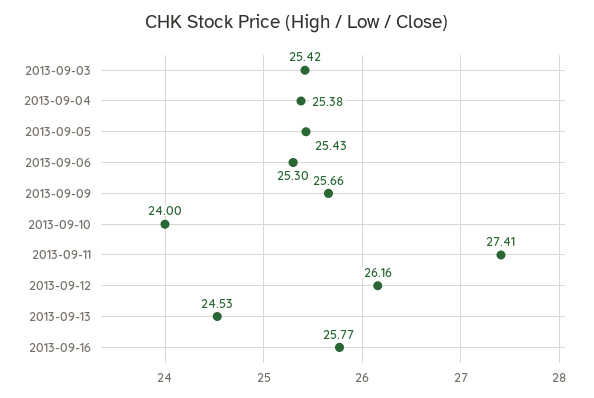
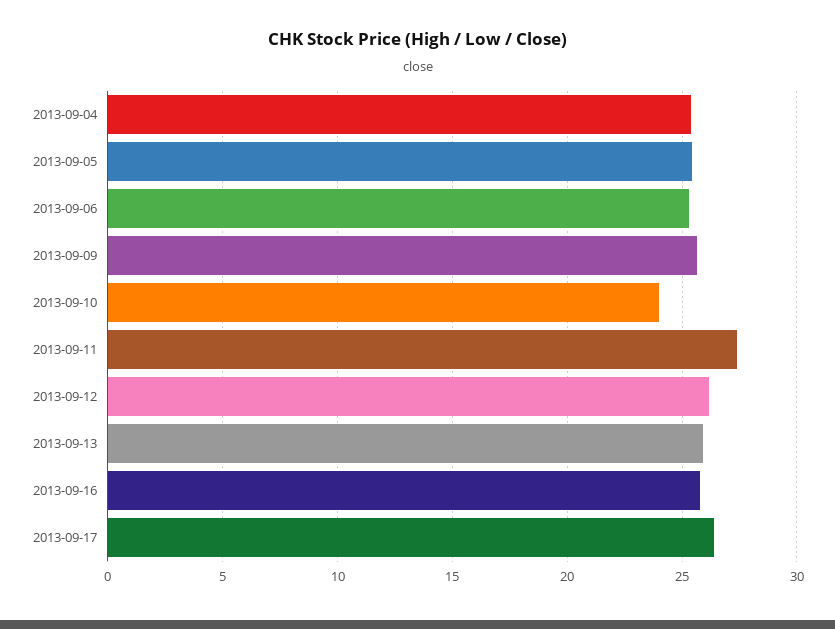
2013-09-03: 25.42 -> none
2013-09-13: 24.53 -> 26
2013-09-17: none -> 26.5

